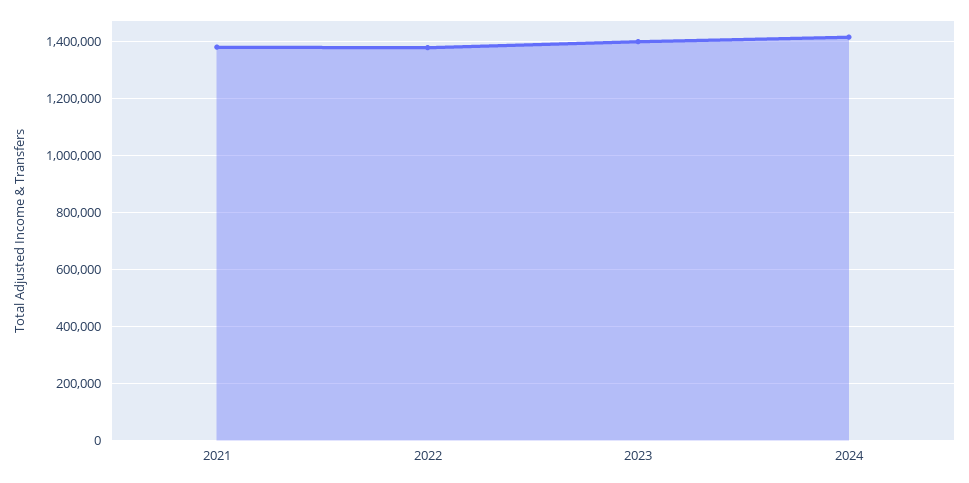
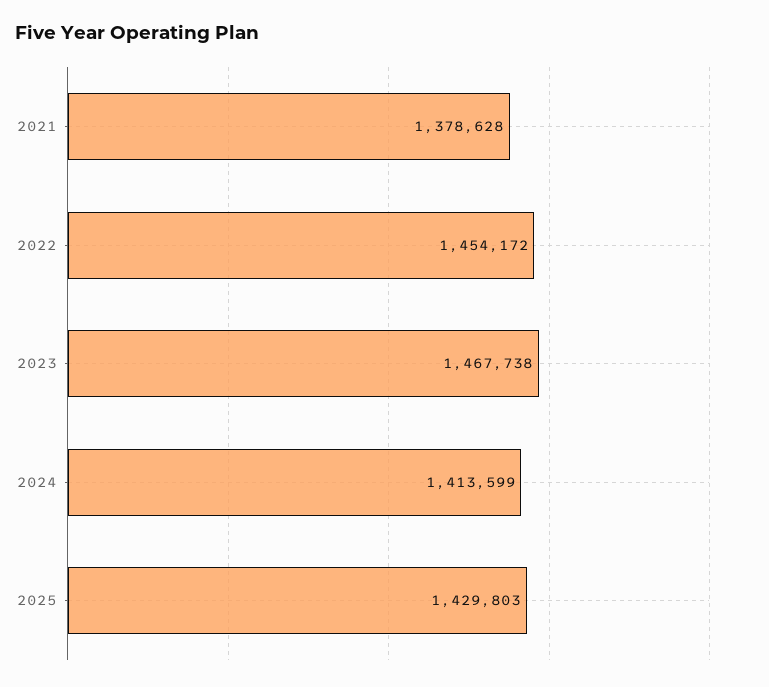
2022: 1375000 -> 1454172
2023: 1400000 -> 1467738
2025: none -> 1429803

